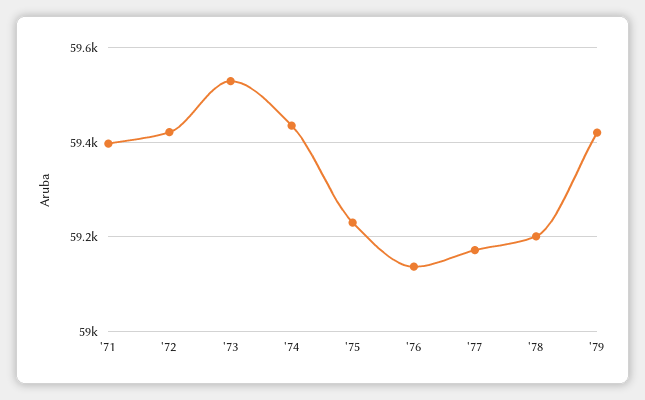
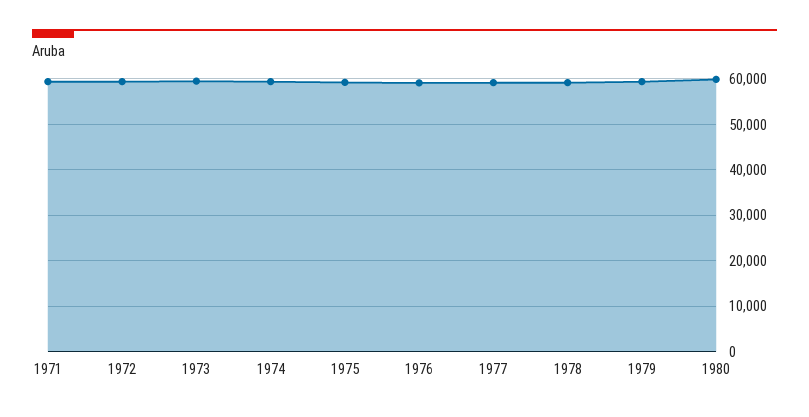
1980: none -> 60000

